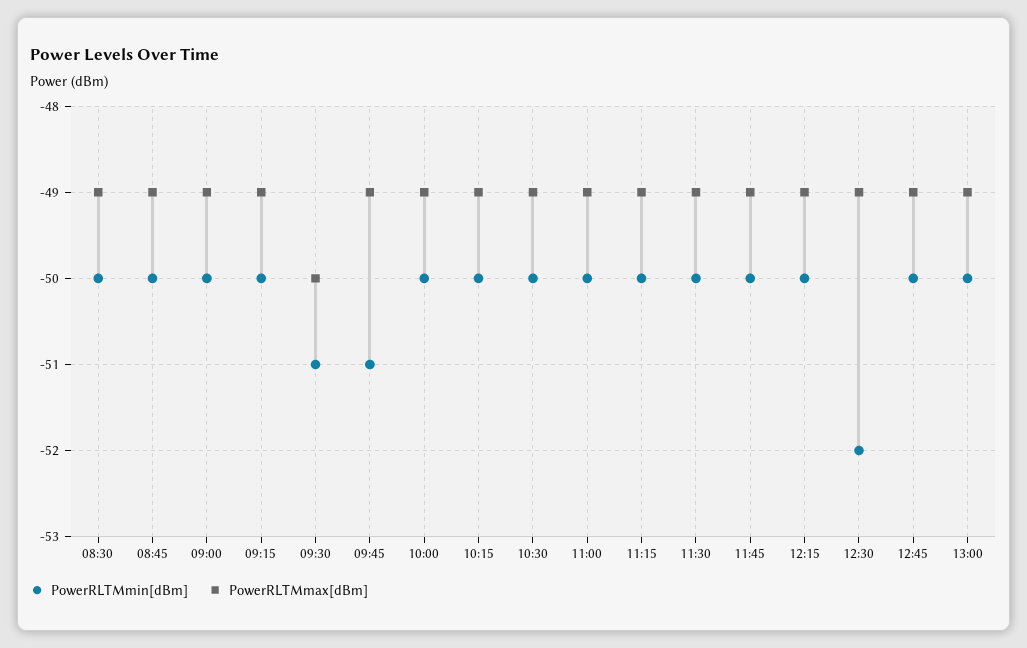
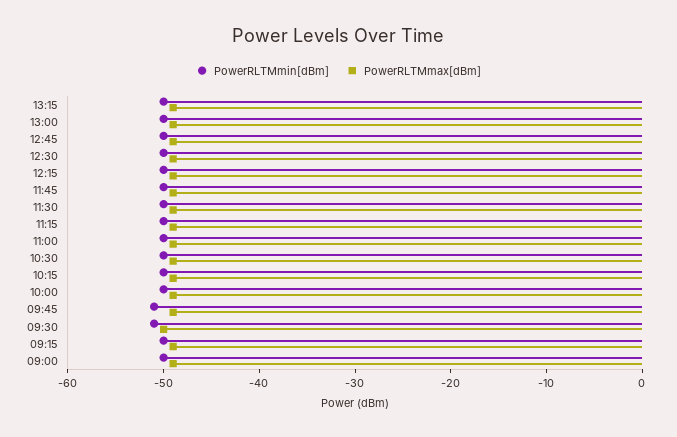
PowerRLTMmin[dBm], 08:30: -50 -> none
PowerRLTMmax[dBm], 08:30: -49 -> none
PowerRLTMmin[dBm], 08:45: -50 -> none
PowerRLTMmax[dBm], 08:45: -49 -> none
PowerRLTMmin[dBm], 12:30: -52 -> -50
PowerRLTMmin[dBm], 13:15: none -> -50
PowerRLTMmax[dBm], 13:15: none -> -49

